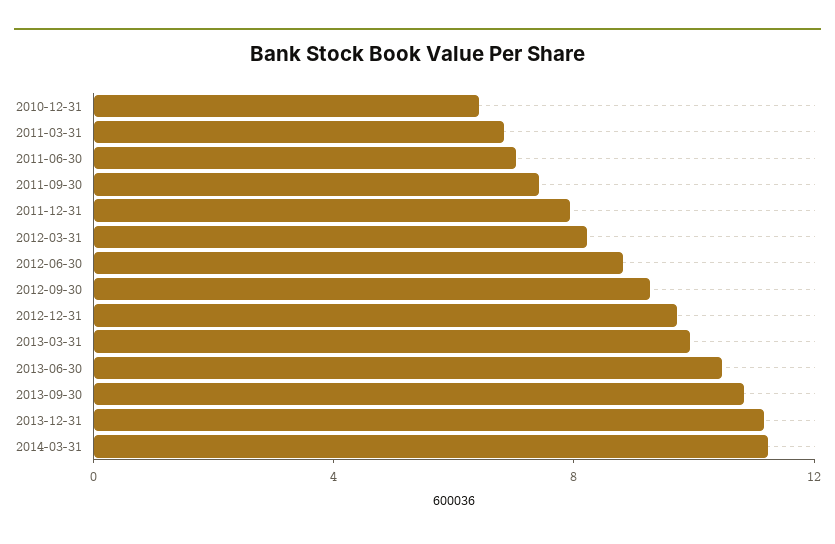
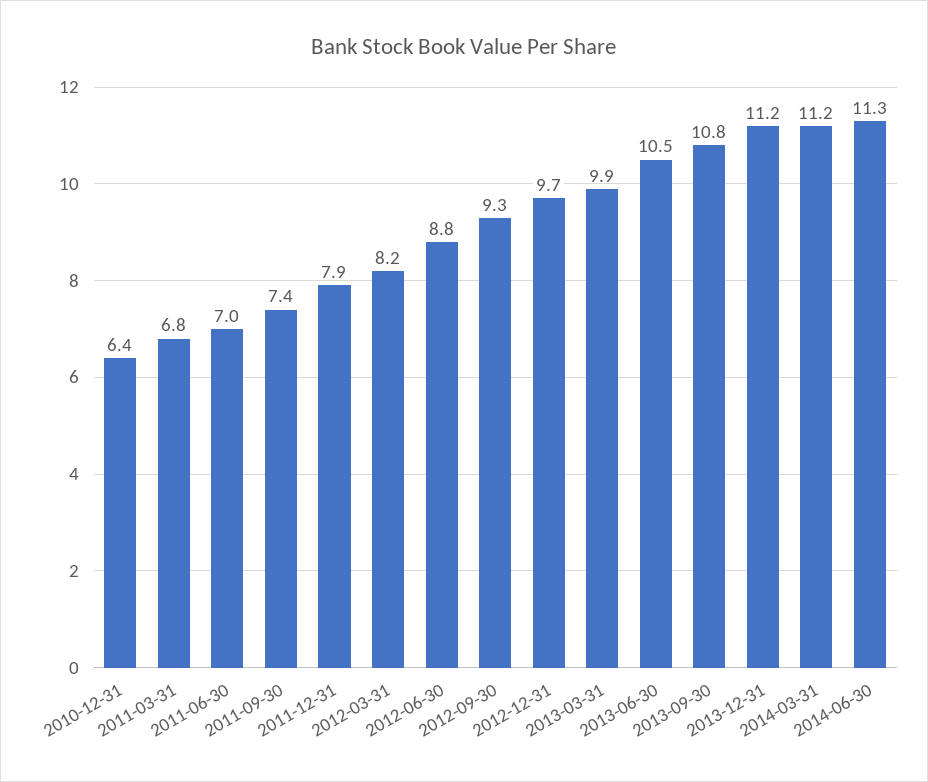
2014-06-30: none -> 11.3

